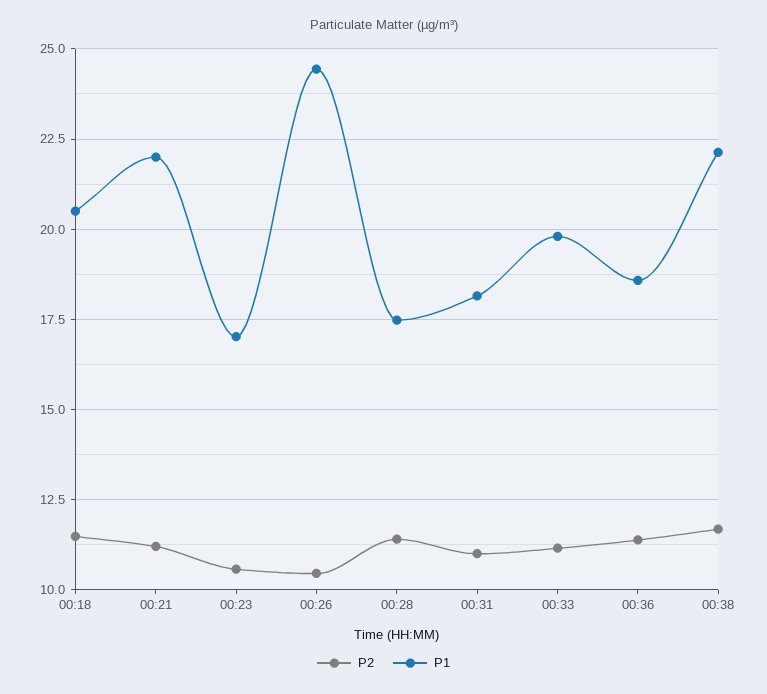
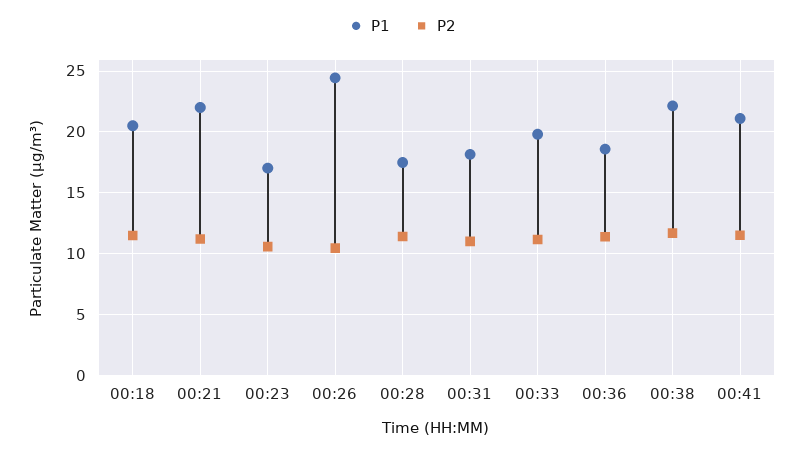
P1, 00:41: none -> 21
P2, 00:41: none -> 11.5

